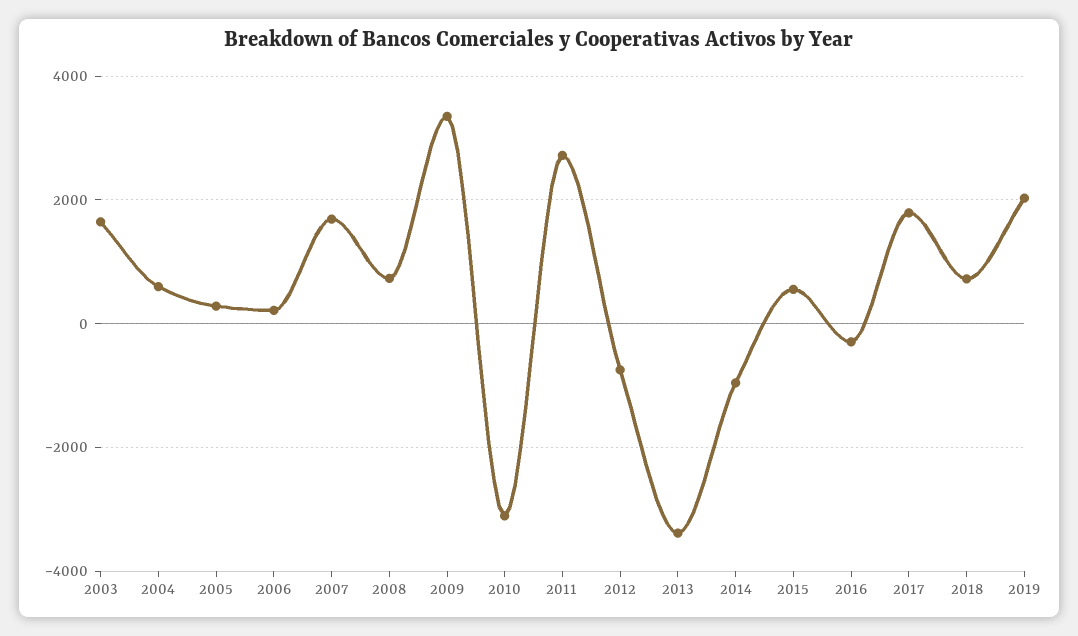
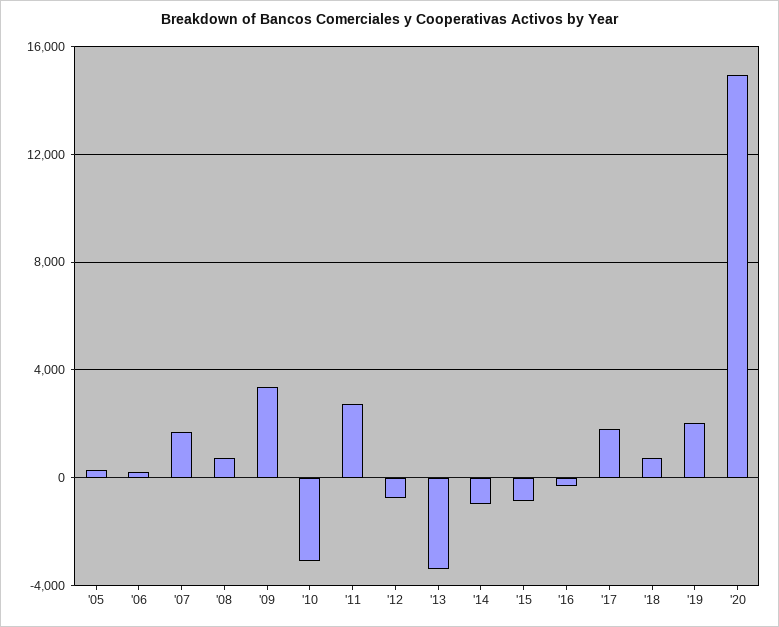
2003: 1600 -> none
2004: 600 -> none
2015: 600 -> -1000
'20: none -> 15000

